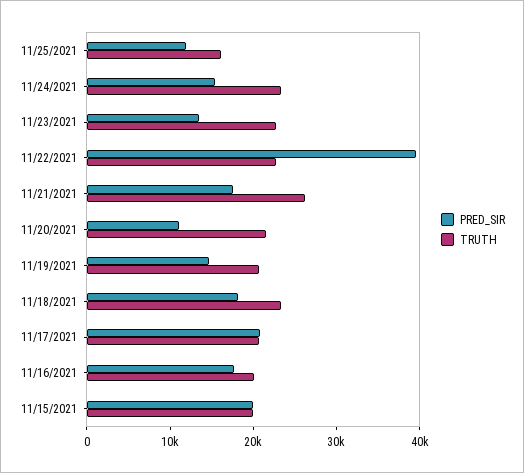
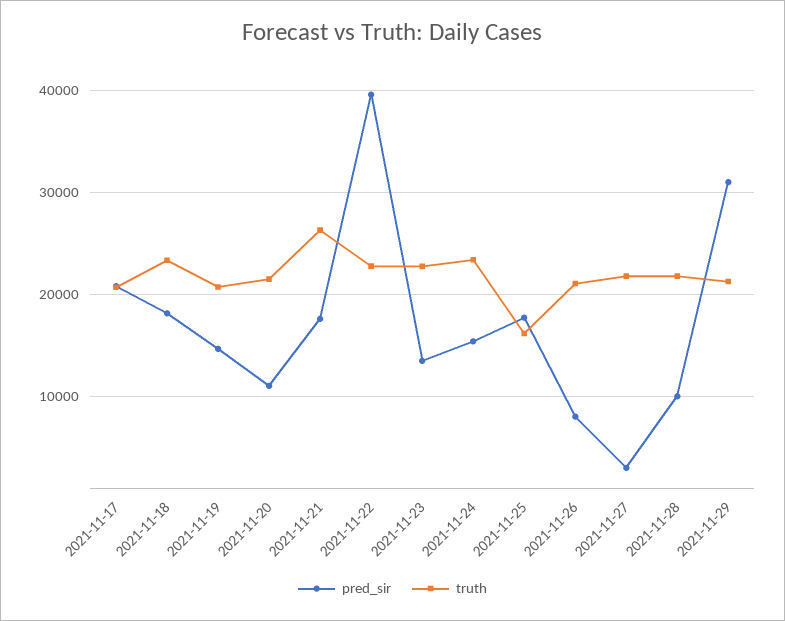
PRED_SIR, 11/25/2021: 12000 -> 18000
PRED_SIR, 11/16/2021: 18000 -> none
TRUTH, 11/16/2021: 20000 -> none
PRED_SIR, 11/15/2021: 20000 -> none
TRUTH, 11/15/2021: 20000 -> none
PRED_SIR, 2021-11-26: none -> 8000
TRUTH, 2021-11-26: none -> 21000
PRED_SIR, 2021-11-27: none -> 3000
TRUTH, 2021-11-27: none -> 22000
PRED_SIR, 2021-11-28: none -> 10000
TRUTH, 2021-11-28: none -> 22000
PRED_SIR, 2021-11-29: none -> 31000
TRUTH, 2021-11-29: none -> 21000

